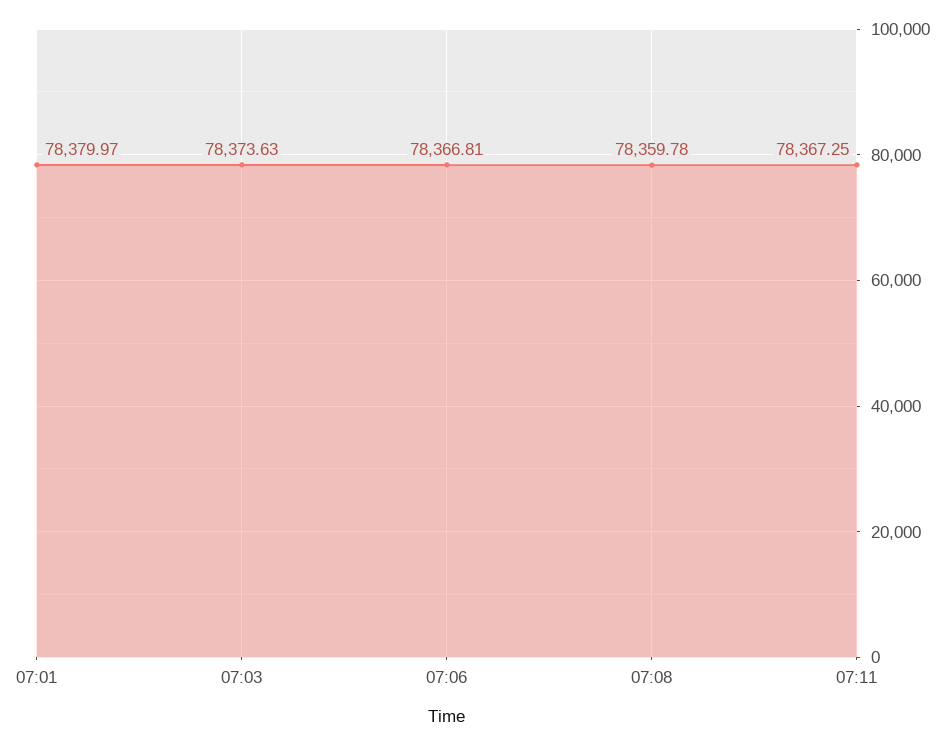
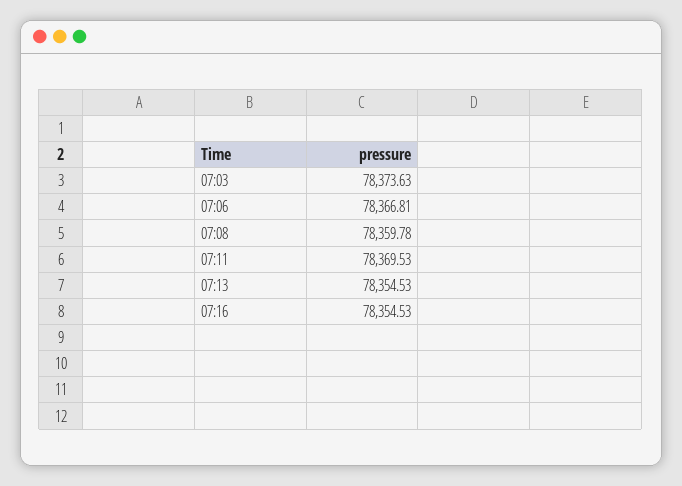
07:01: 78379.97 -> none
07:11: 78367.25 -> 78369.53
07:13: none -> 78354.53
07:16: none -> 78354.53

